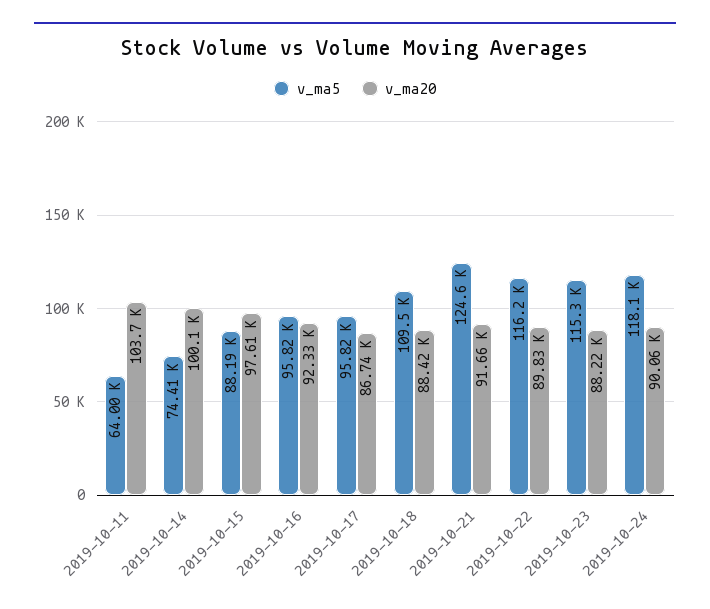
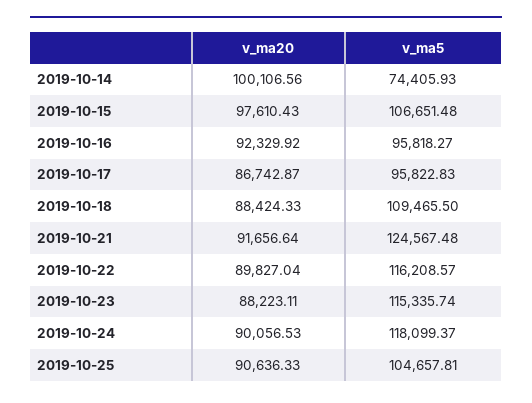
v_ma5, 2019-10-11: 64000 -> none
v_ma20, 2019-10-11: 103700 -> none
v_ma5, 2019-10-15: 88190 -> 106651.48
v_ma20, 2019-10-25: none -> 90636.33
v_ma5, 2019-10-25: none -> 104657.81

